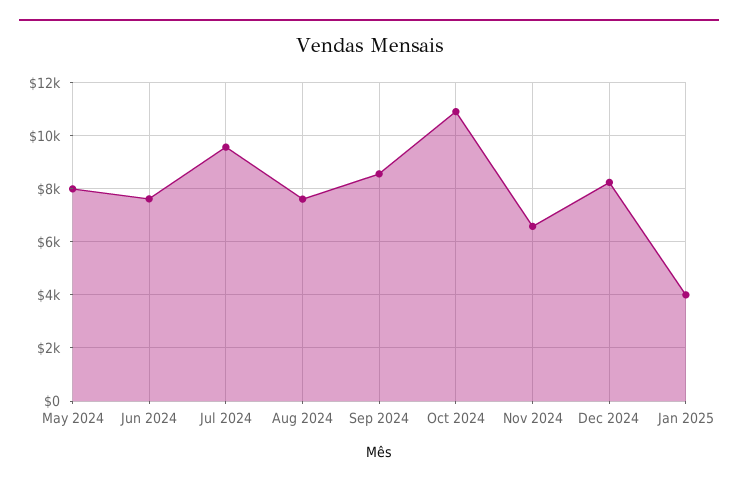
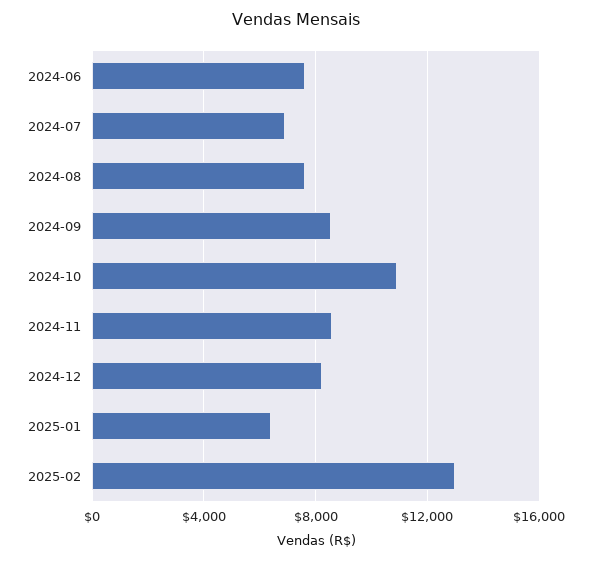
May 2024: 8000 -> none
Jul 2024: 9500 -> 7000
Nov 2024: 6500 -> 8500
Jan 2025: 4000 -> 6500
2025-02: none -> 13000

